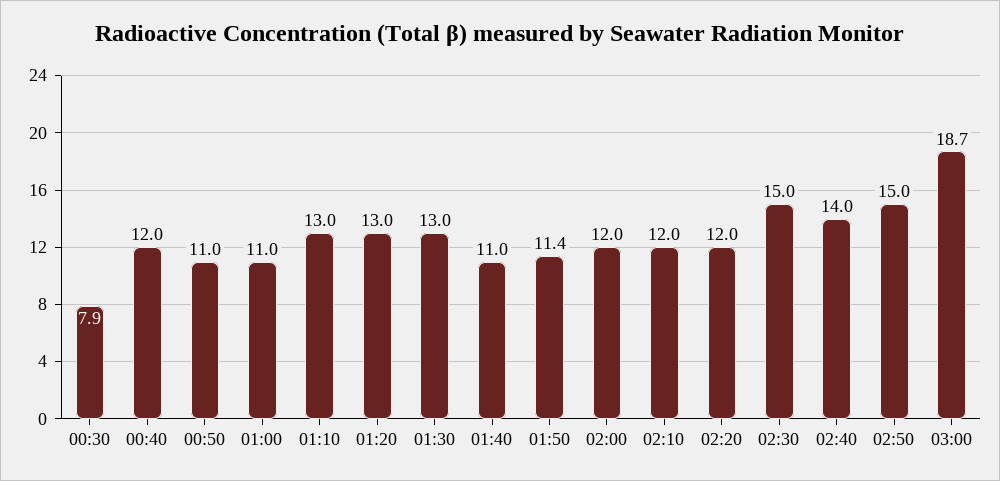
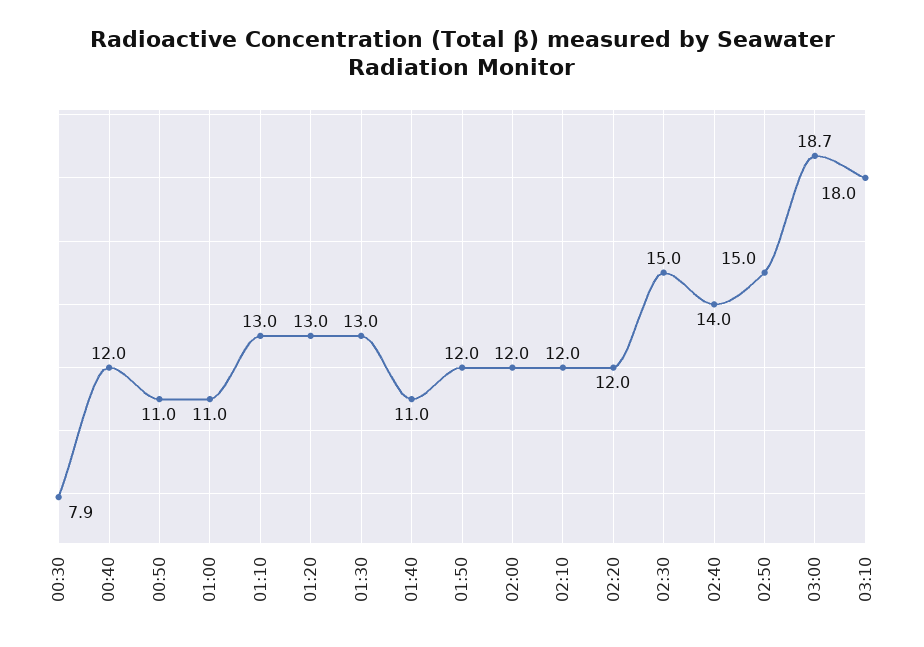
01:50: 11.4 -> 12
03:10: none -> 18

